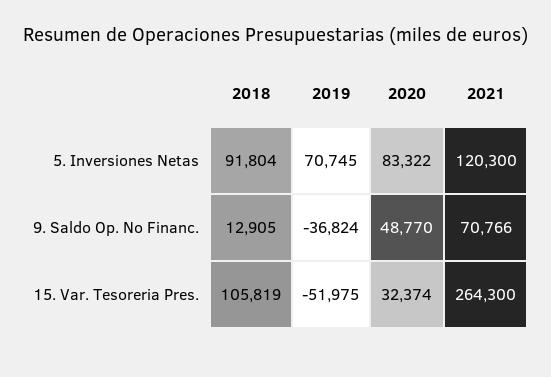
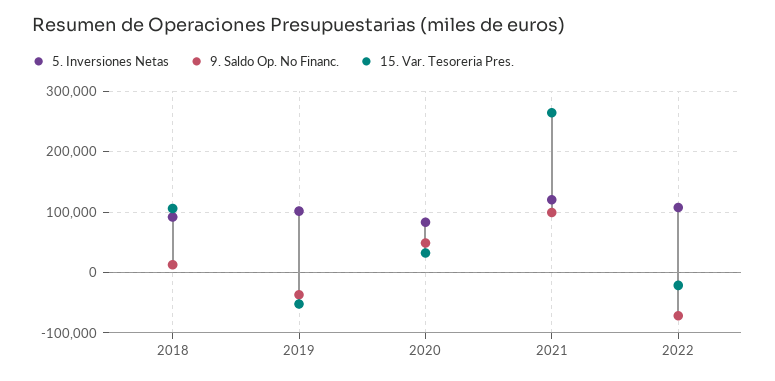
5. Inversiones Netas, 2019: 70745 -> 100000
9. Saldo Op. No Financ., 2021: 70766 -> 100000
5. Inversiones Netas, 2022: none -> 110000
9. Saldo Op. No Financ., 2022: none -> -70000
15. Var. Tesoreria Pres., 2022: none -> -20000

